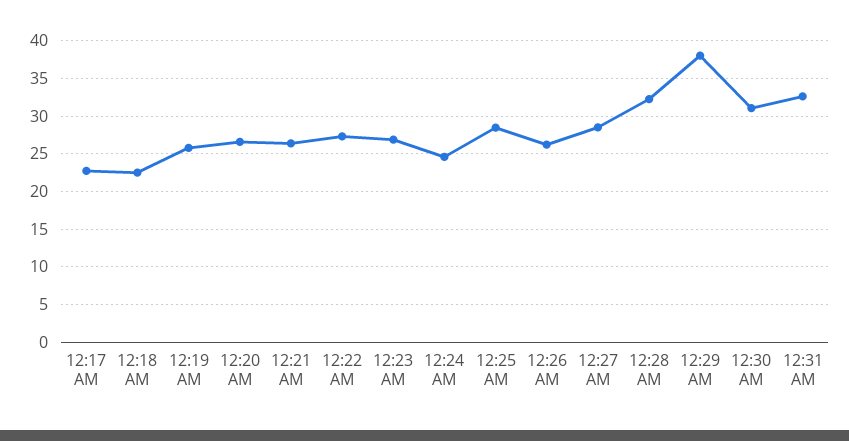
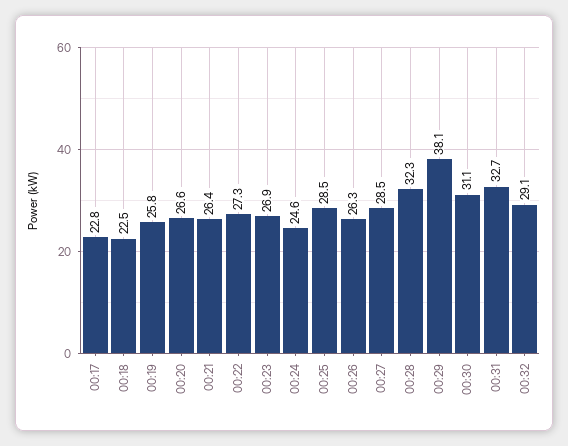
00:32: none -> 29.1

